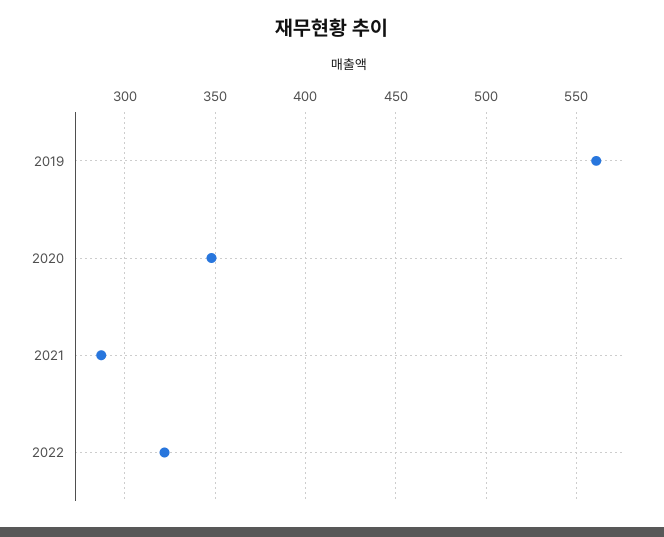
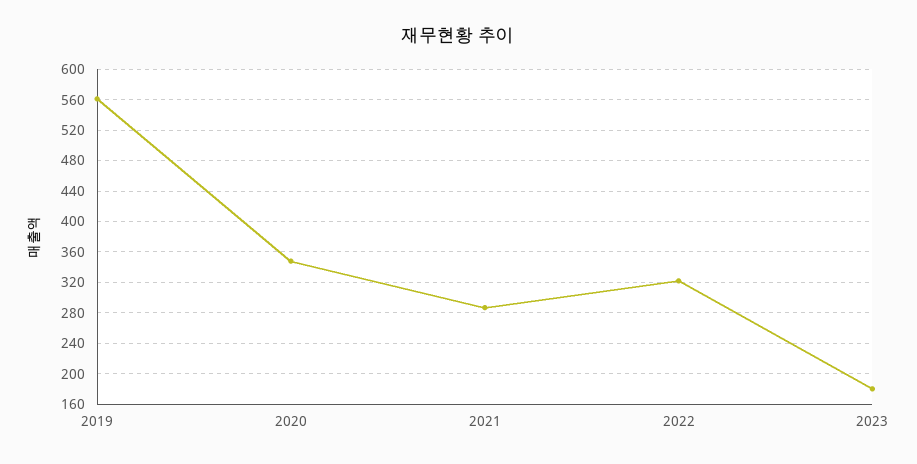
2023: none -> 180

